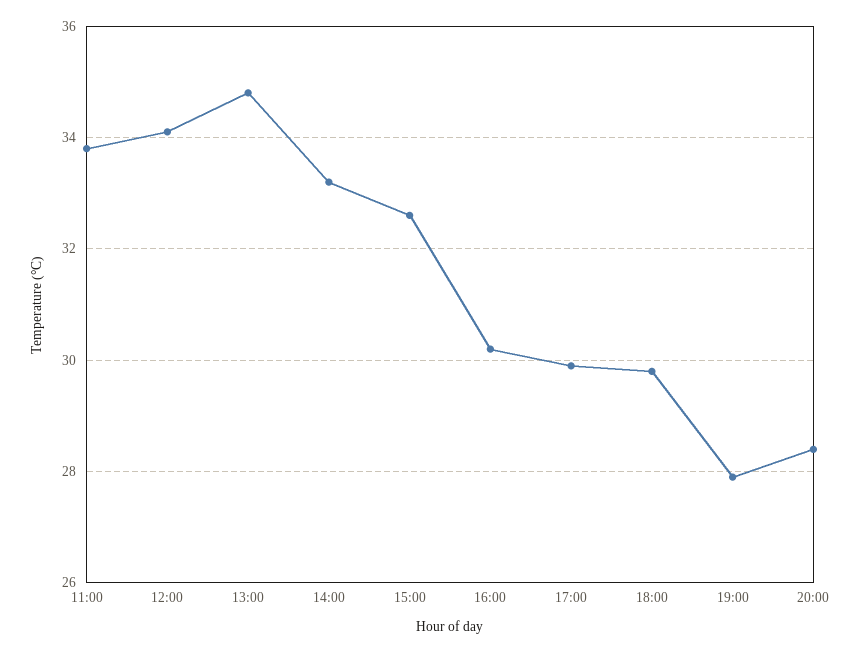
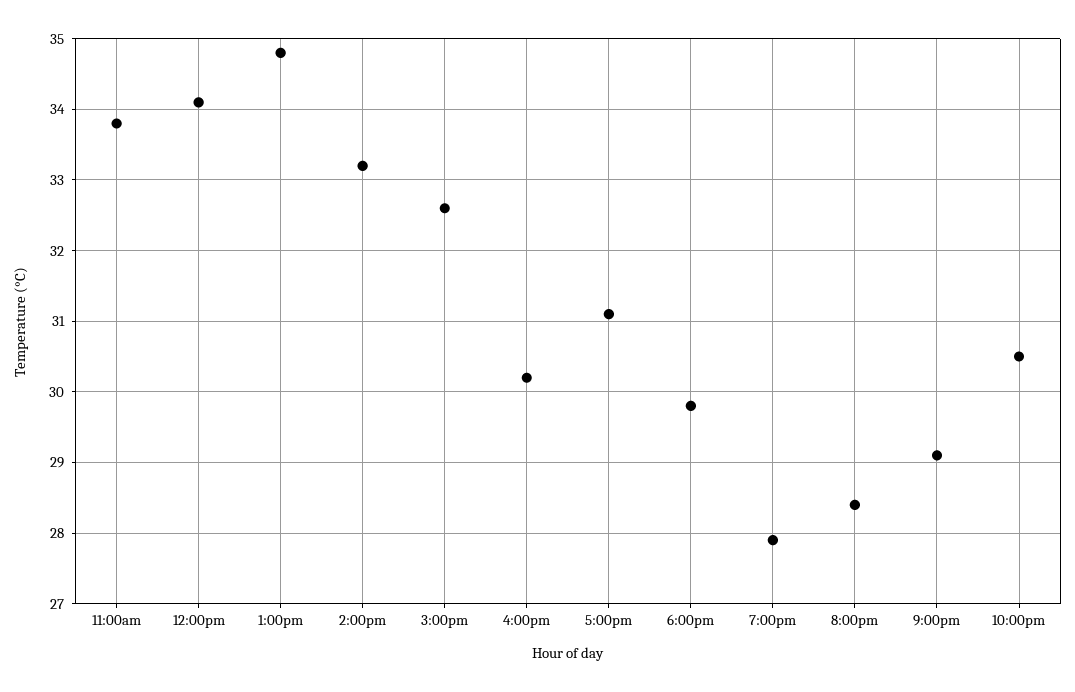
17:00: 30 -> 31.1
9:00pm: none -> 29.1
10:00pm: none -> 30.5

